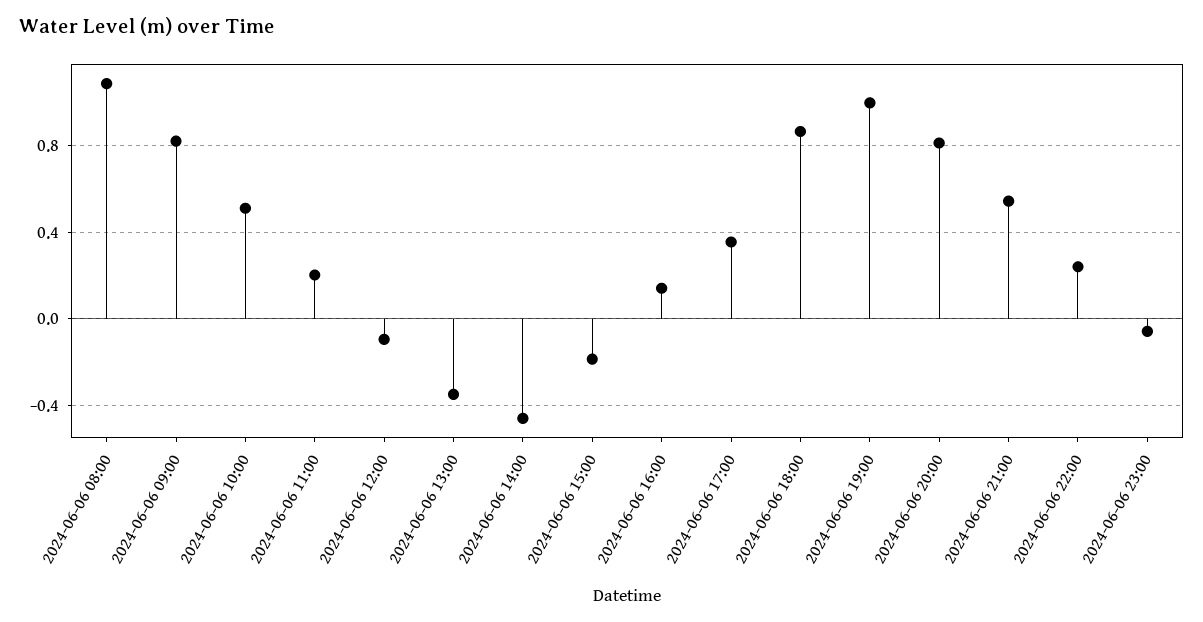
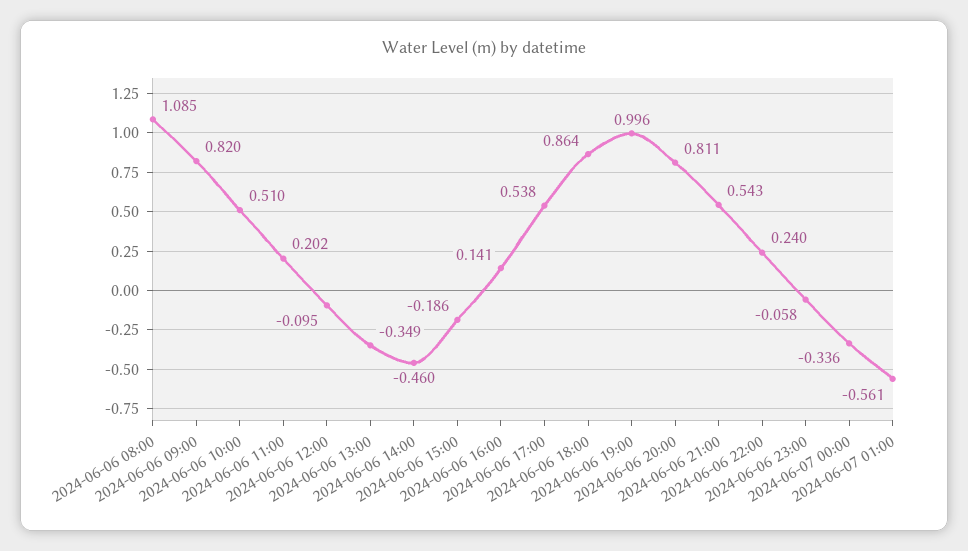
2024-06-06 17:00: 0.35 -> 0.538
2024-06-07 00:00: none -> -0.336
2024-06-07 01:00: none -> -0.561

